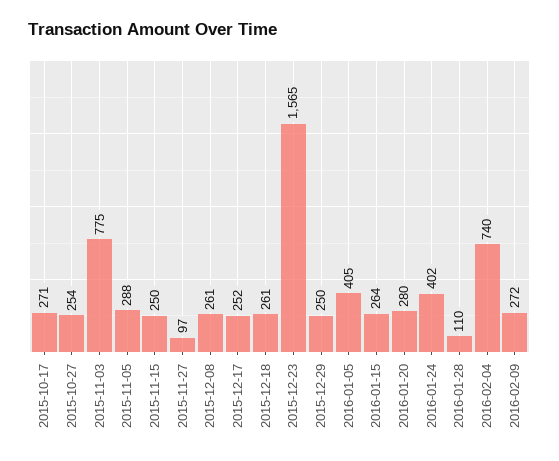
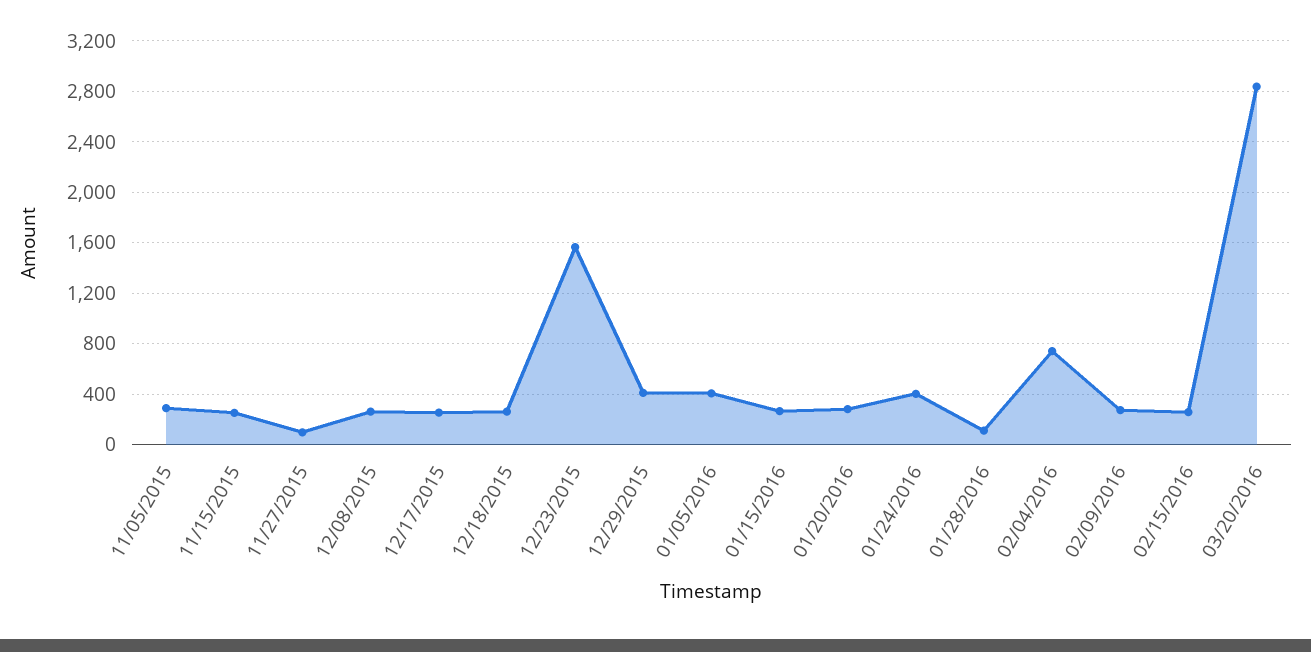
2015-10-17: 271 -> none
2015-10-27: 254 -> none
2015-11-03: 775 -> none
2015-12-29: 250 -> 400
02/15/2016: none -> 250
03/20/2016: none -> 2850

